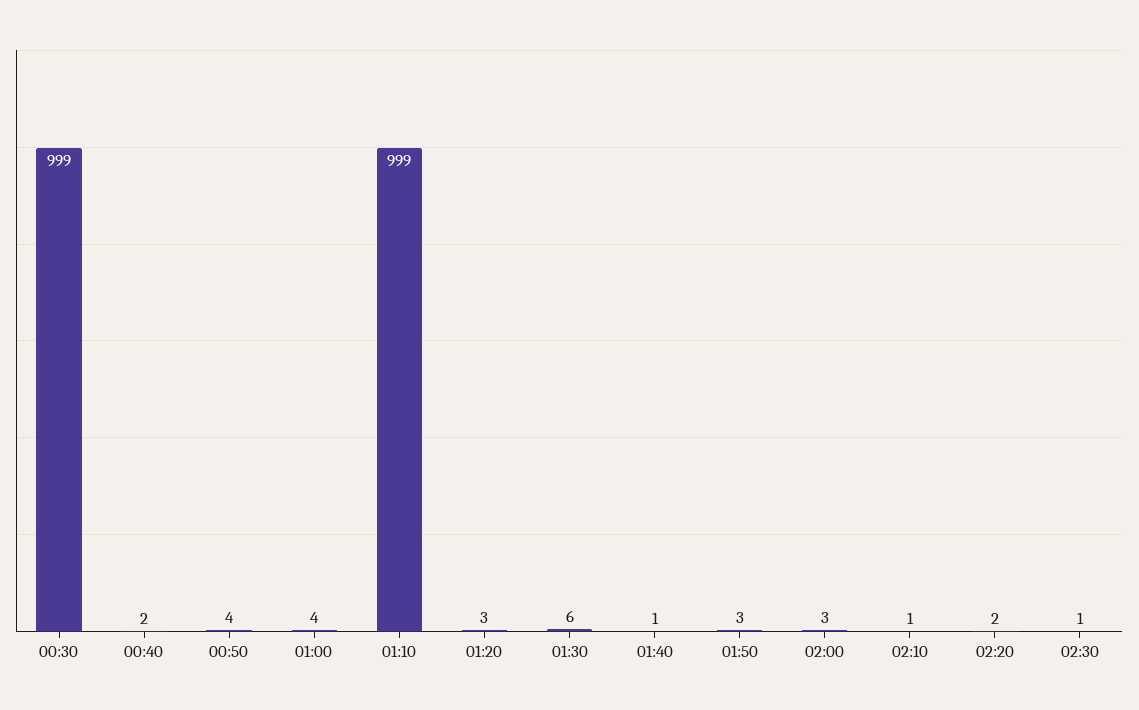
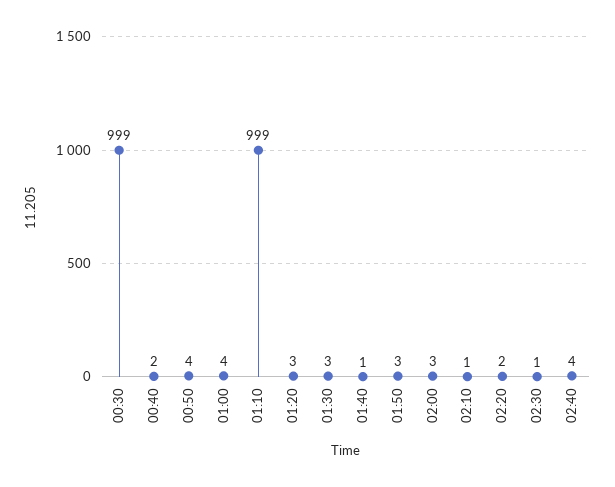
01:30: 6 -> 3
02:40: none -> 4

